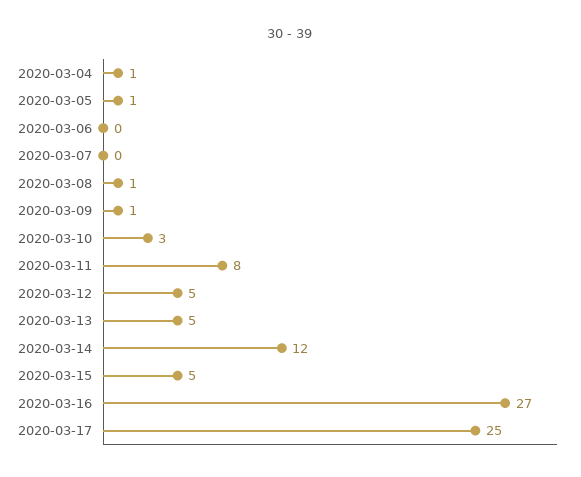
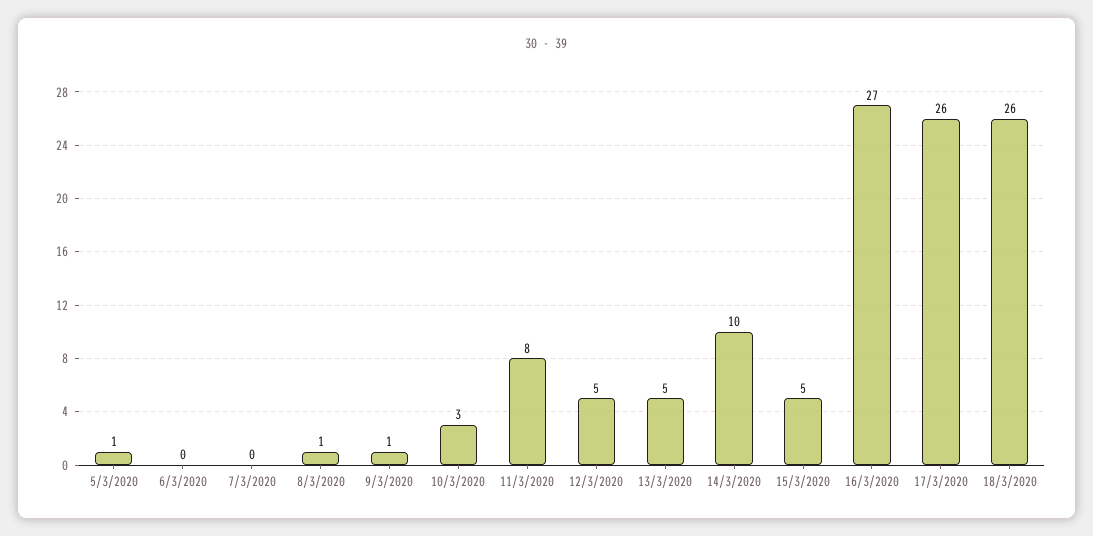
2020-03-04: 1 -> none
2020-03-14: 12 -> 10
2020-03-17: 25 -> 26
18/3/2020: none -> 26

